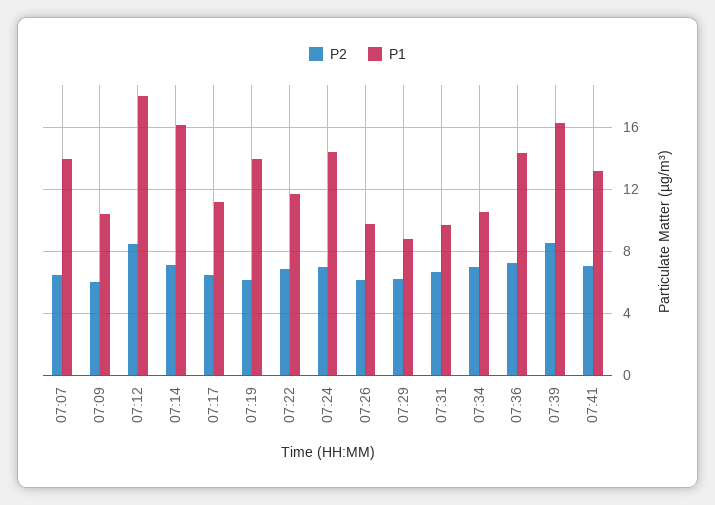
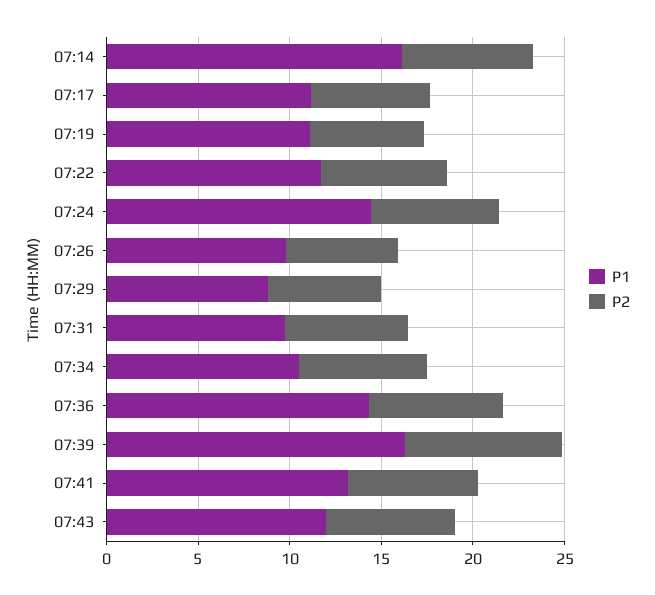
P2, 07:07: 6.5 -> none
P1, 07:07: 14 -> none
P2, 07:09: 6 -> none
P1, 07:09: 10.5 -> none
P2, 07:12: 8.5 -> none
P1, 07:12: 18 -> none
P1, 07:19: 14 -> 11
P1, 07:43: none -> 12
P2, 07:43: none -> 7

